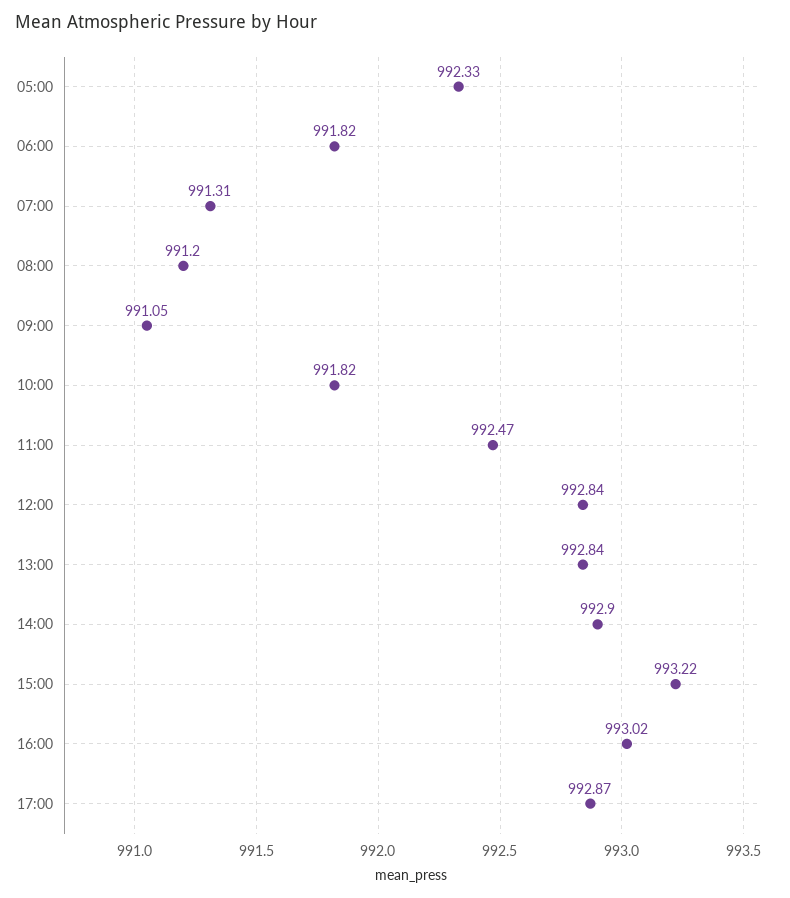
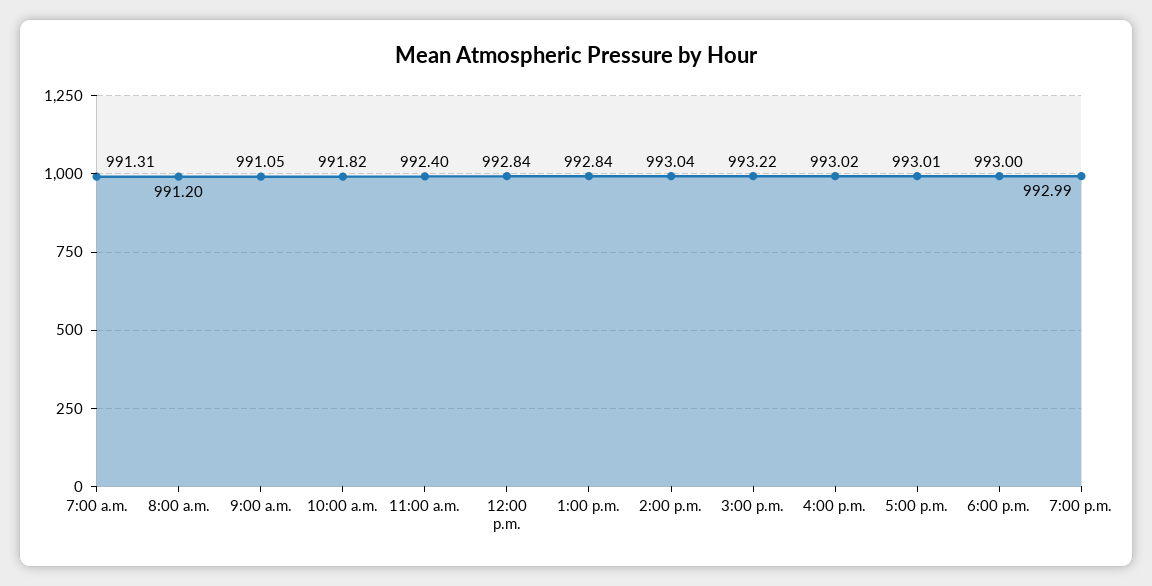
05:00: 992.33 -> none
06:00: 991.82 -> none
11:00: 992.47 -> 992.4
14:00: 992.9 -> 993.04
17:00: 992.87 -> 993.01
6:00 p.m.: none -> 993
7:00 p.m.: none -> 992.99

